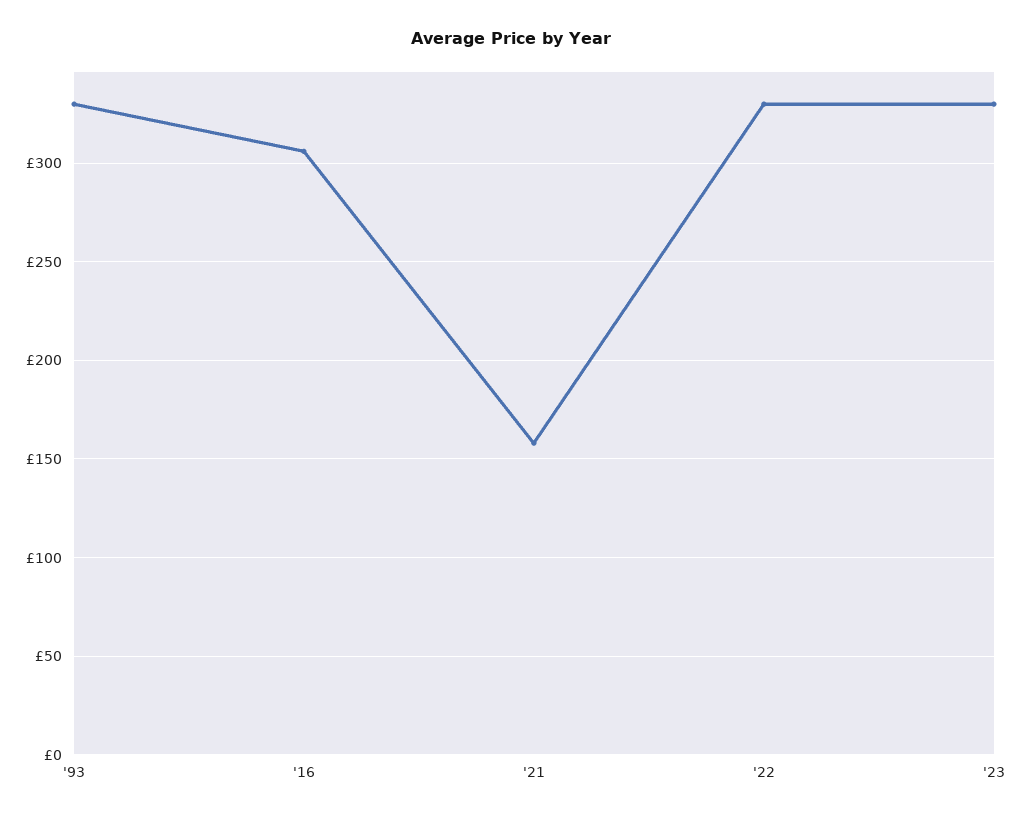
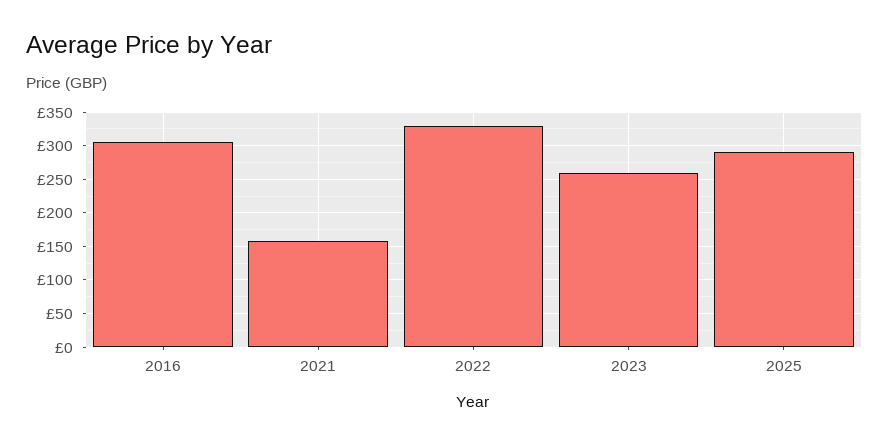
'93: 330 -> none
'23: 330 -> 260
2025: none -> 290

